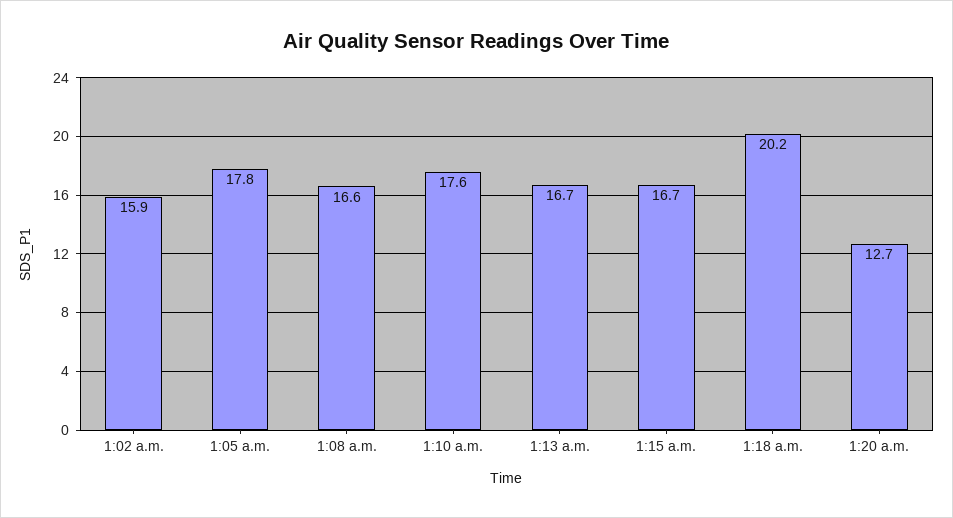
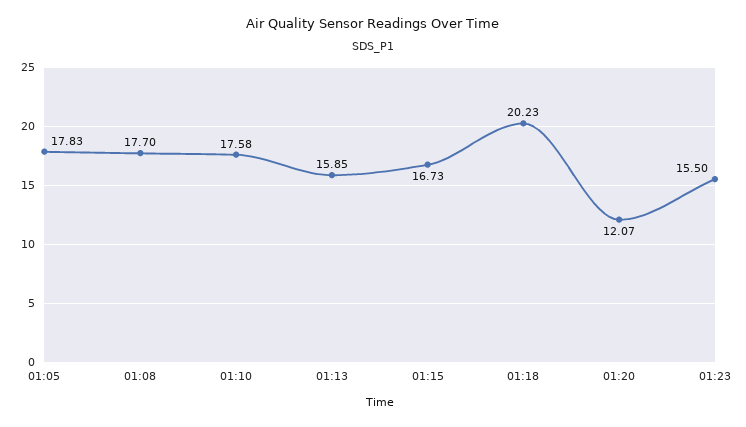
1:02 a.m.: 15.9 -> none
1:08 a.m.: 16.6 -> 17.7
1:13 a.m.: 16.7 -> 15.85
1:20 a.m.: 12.7 -> 12.07
01:23: none -> 15.5

